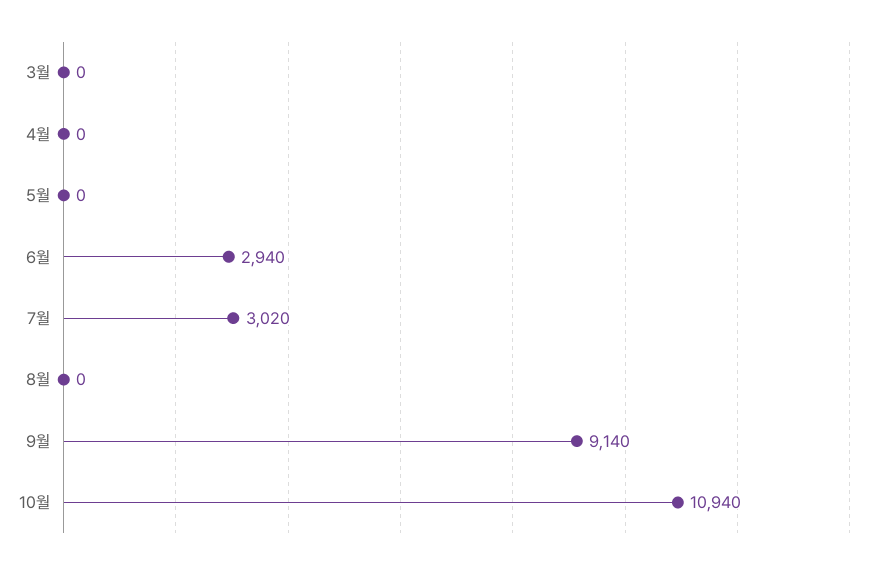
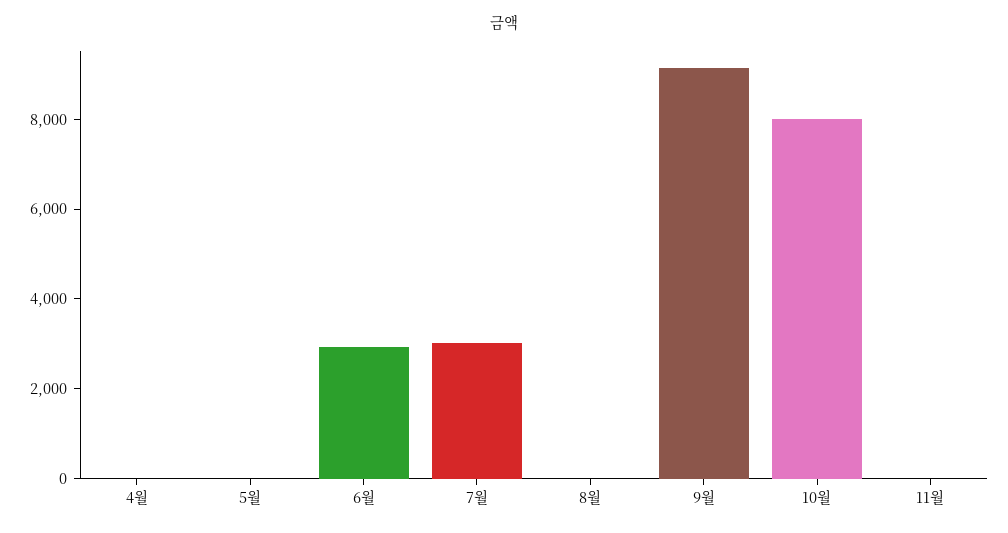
3월: 0 -> none
10월: 10940 -> 8000
11월: none -> 0

